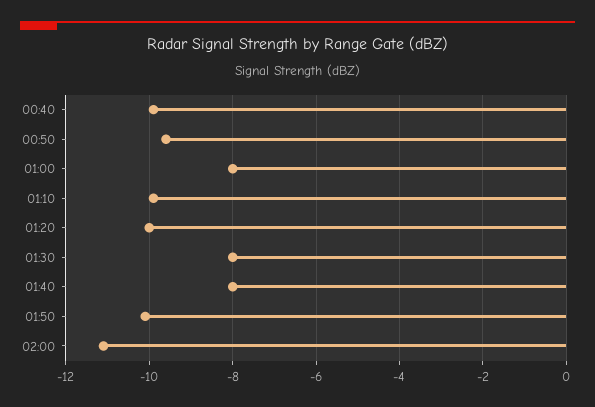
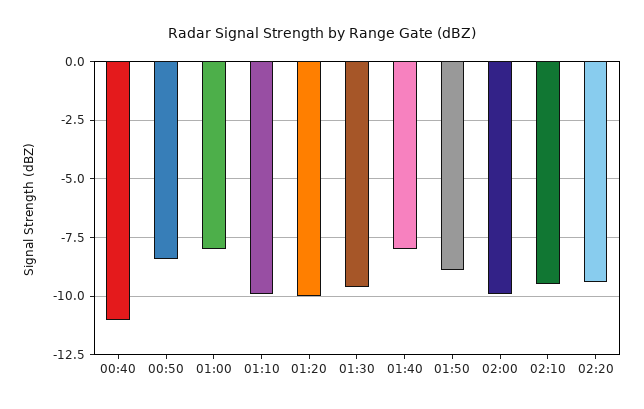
00:40: -10 -> -11
00:50: -9.5 -> -8.5
01:30: -8 -> -9.5
01:50: -10 -> -9
02:00: -11 -> -10
02:10: none -> -9.5
02:20: none -> -9.5

